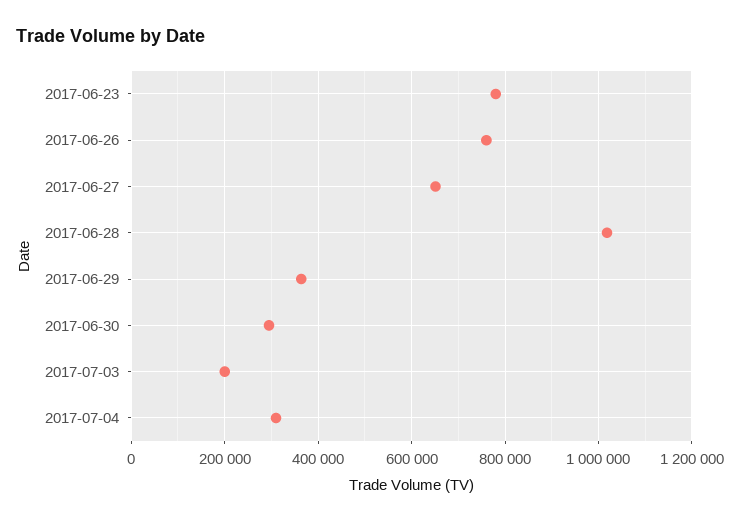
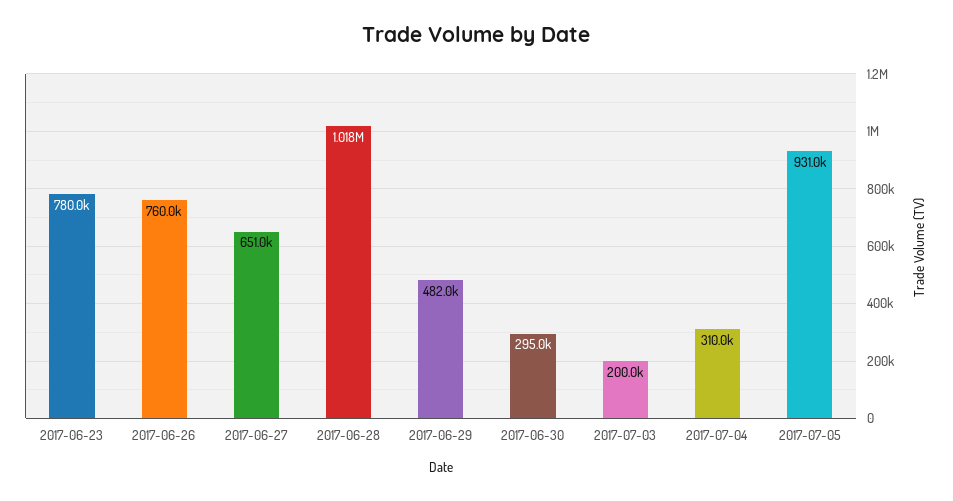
2017-06-29: 360000 -> 482000
2017-07-05: none -> 931000

